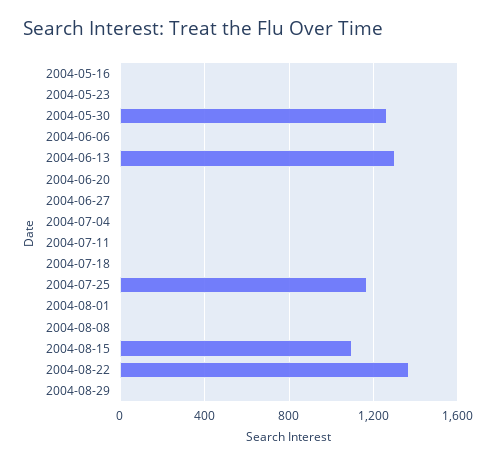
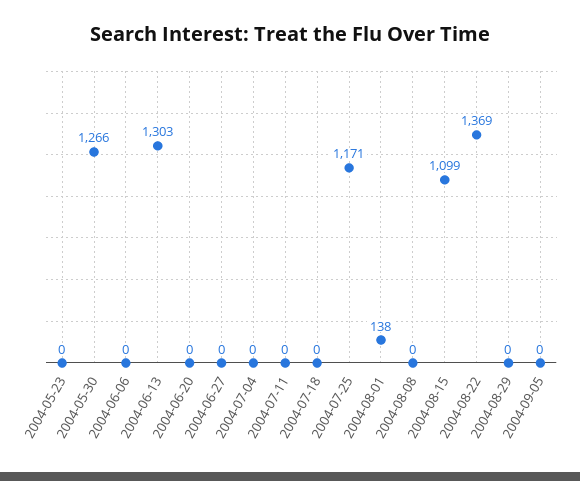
2004-05-16: 0 -> none
2004-08-01: 0 -> 138
2004-09-05: none -> 0

